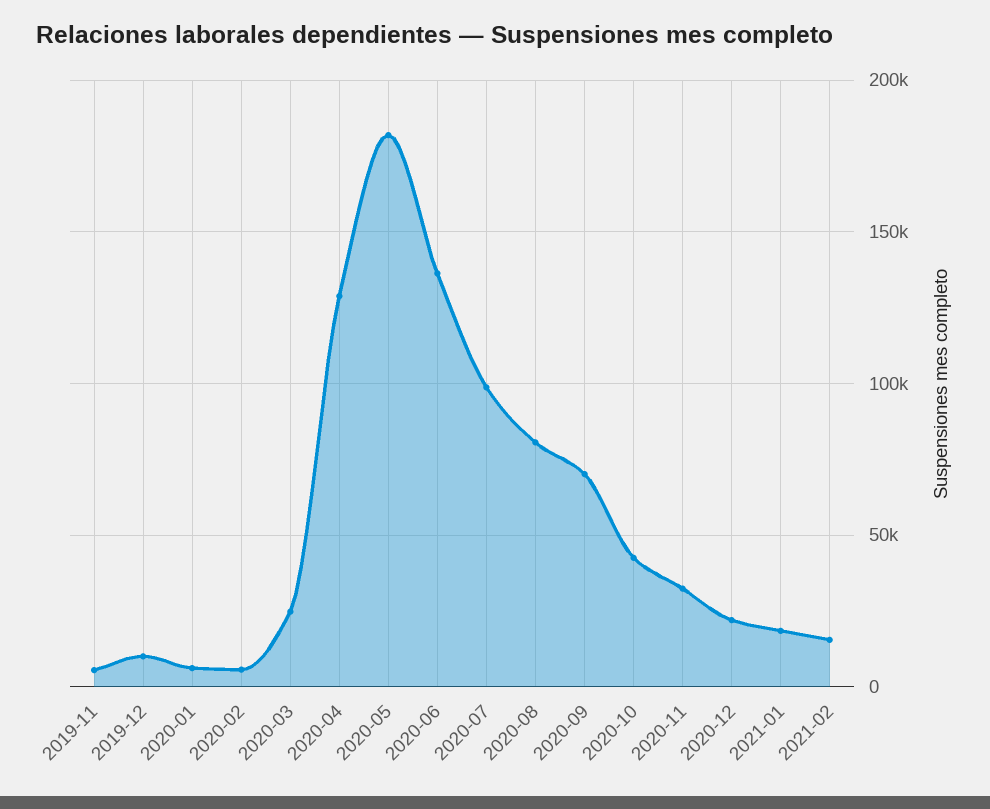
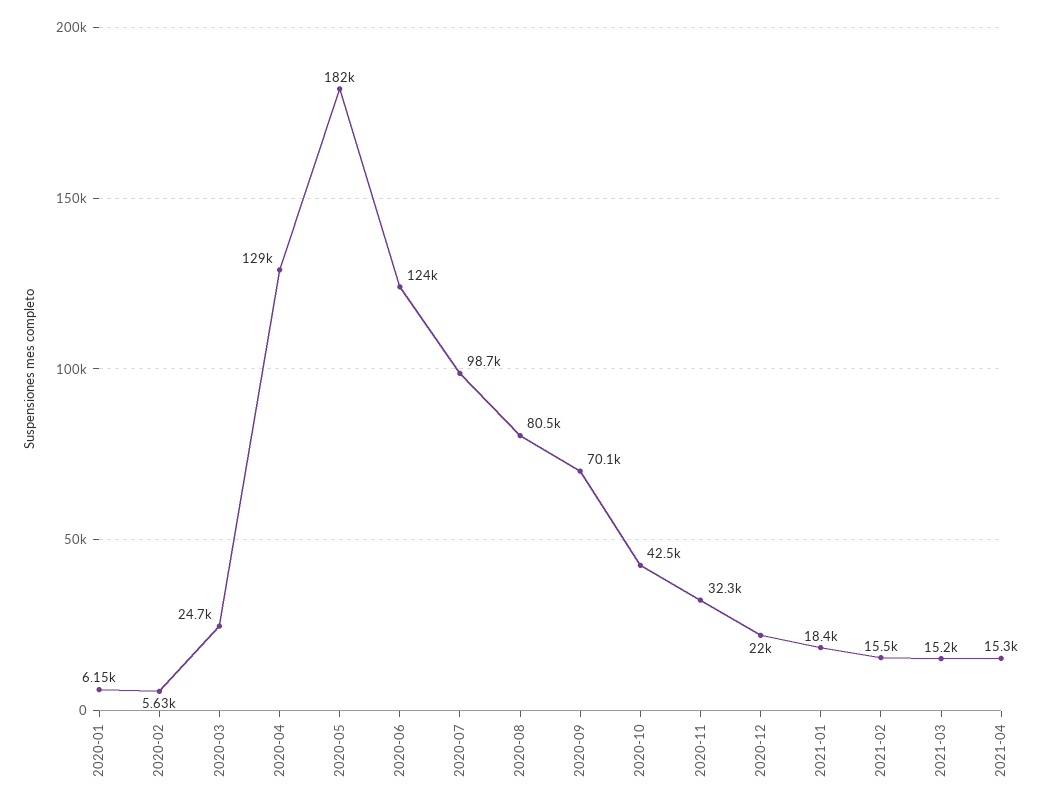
2019-11: 5000 -> none
2019-12: 10000 -> none
2020-06: 135000 -> 124000
2021-03: none -> 15200
2021-04: none -> 15300

